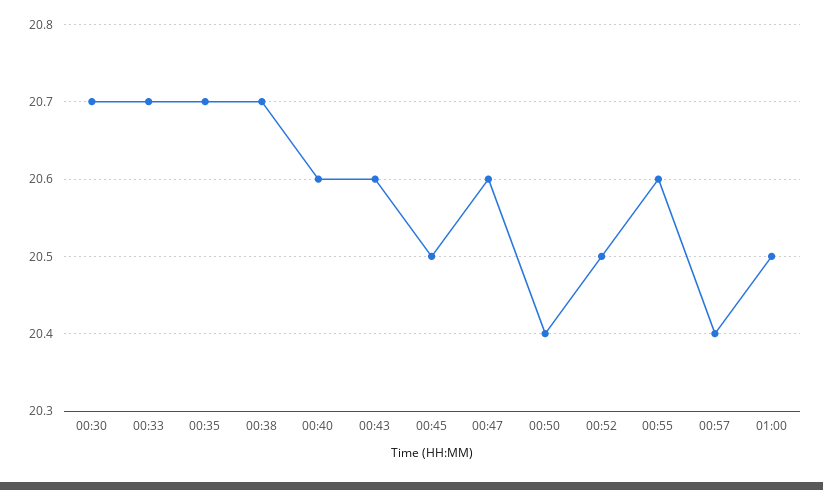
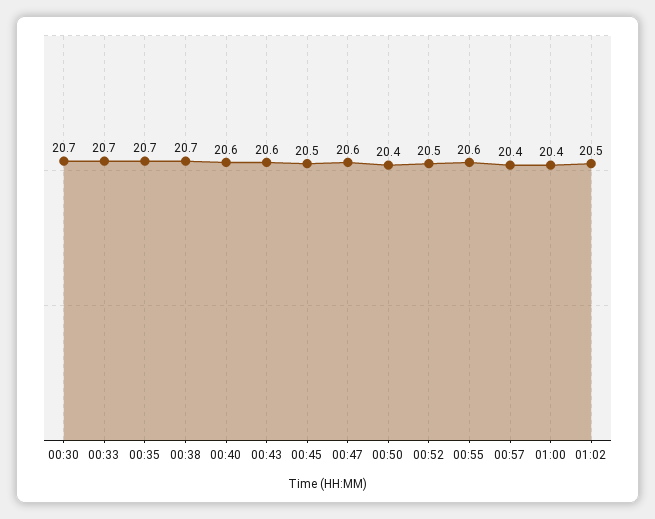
01:00: 20.5 -> 20.4
01:02: none -> 20.5

